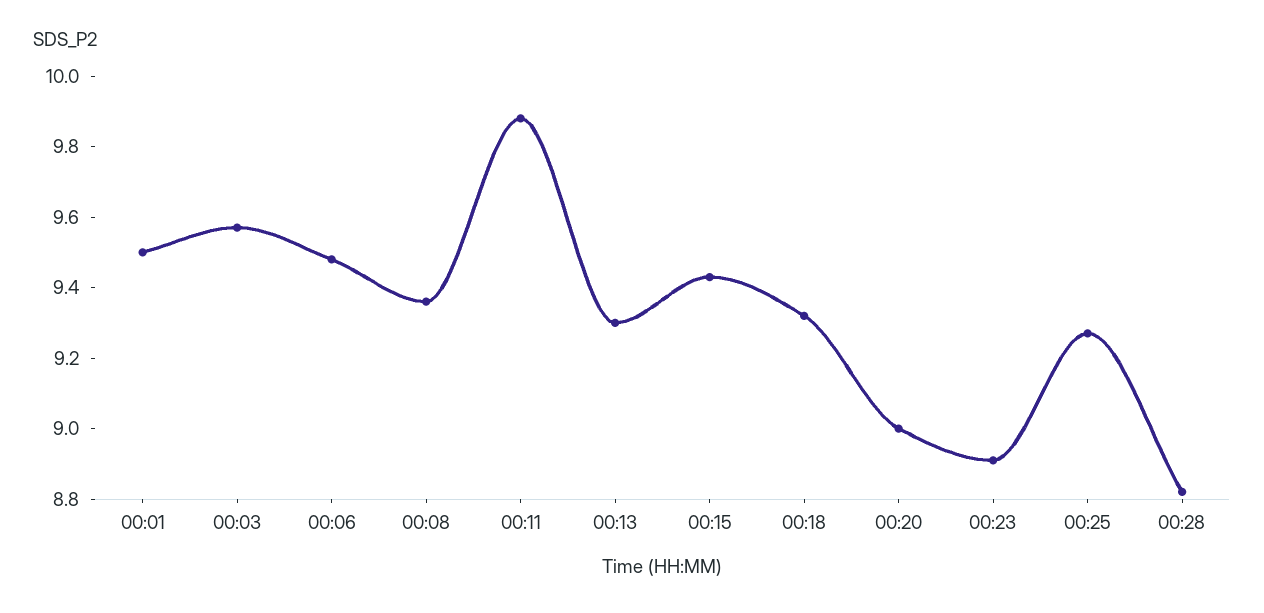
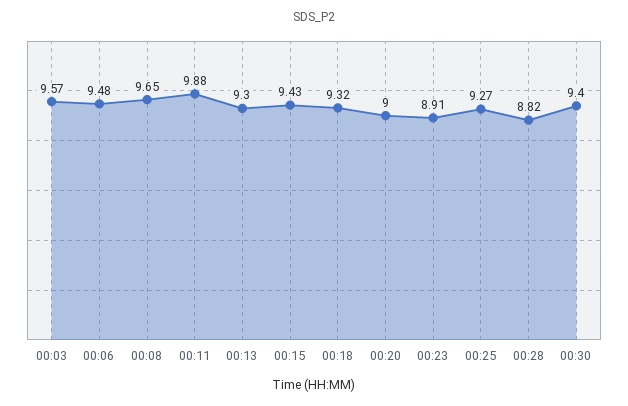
00:01: 9.5 -> none
00:08: 9.35 -> 9.65
00:30: none -> 9.4

